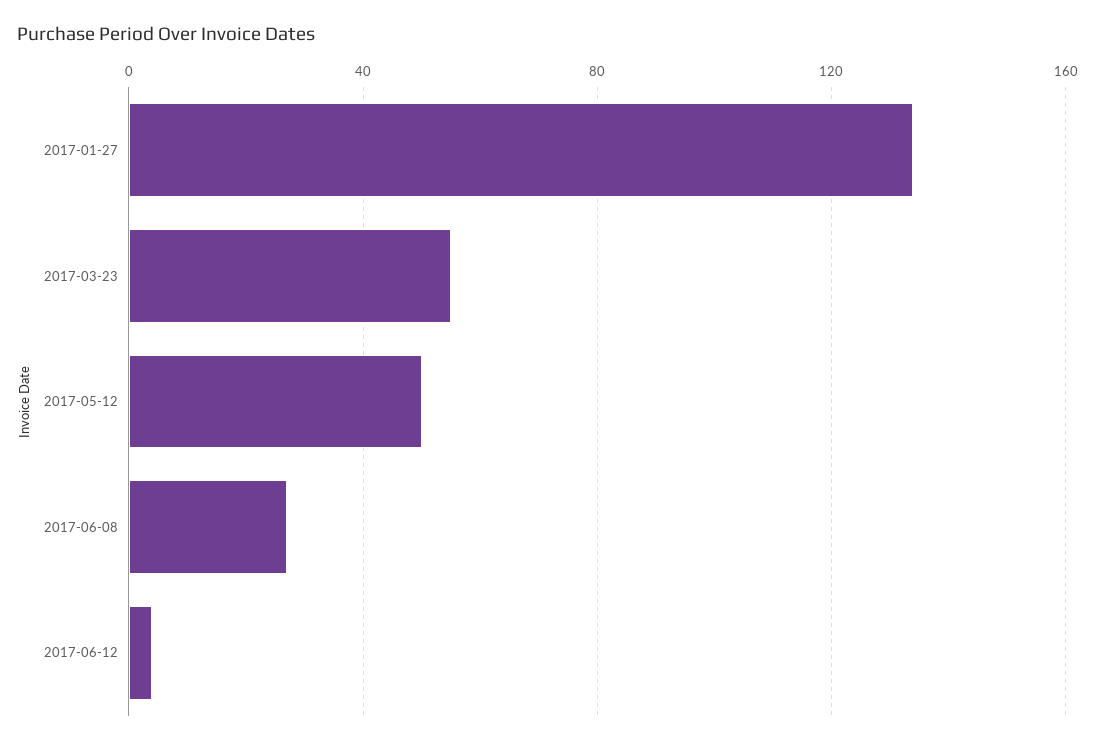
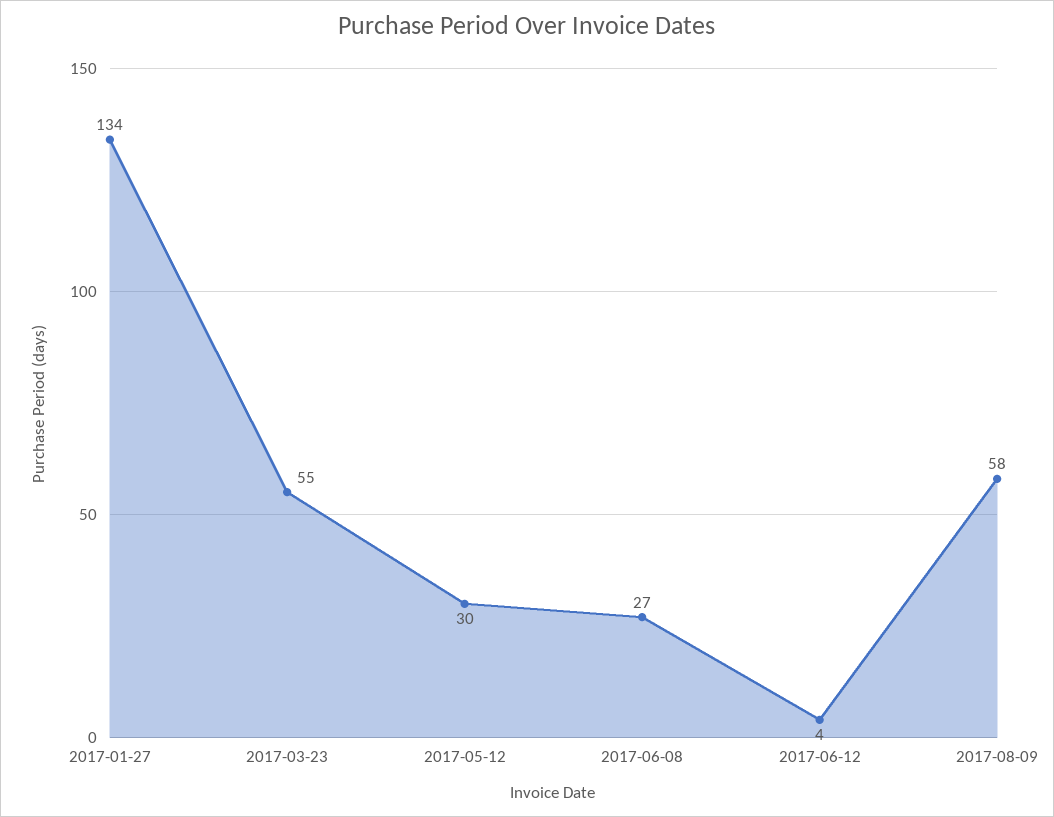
2017-05-12: 50 -> 30
2017-08-09: none -> 58

